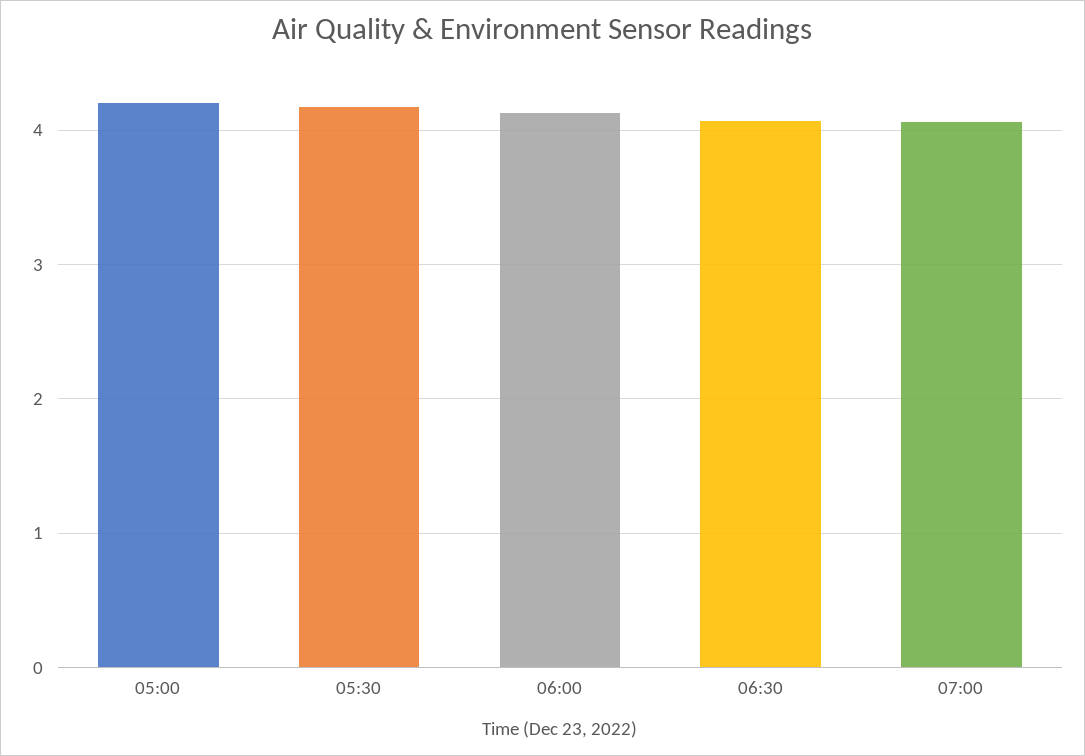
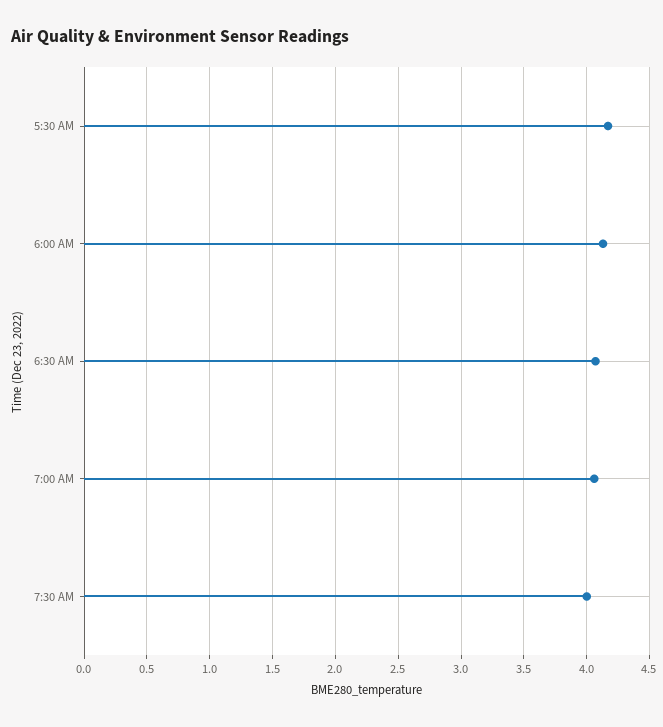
05:00: 4.2 -> none
7:30 AM: none -> 4

